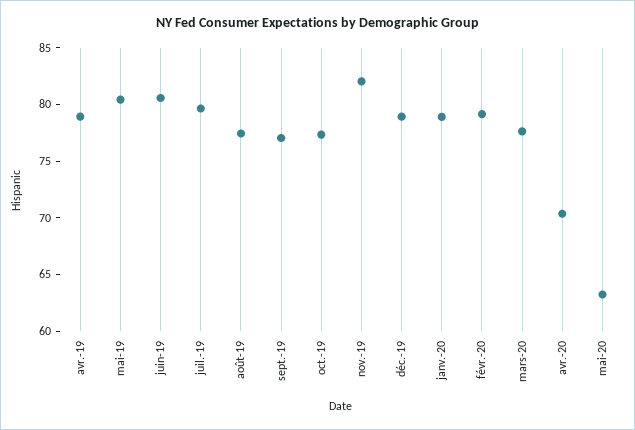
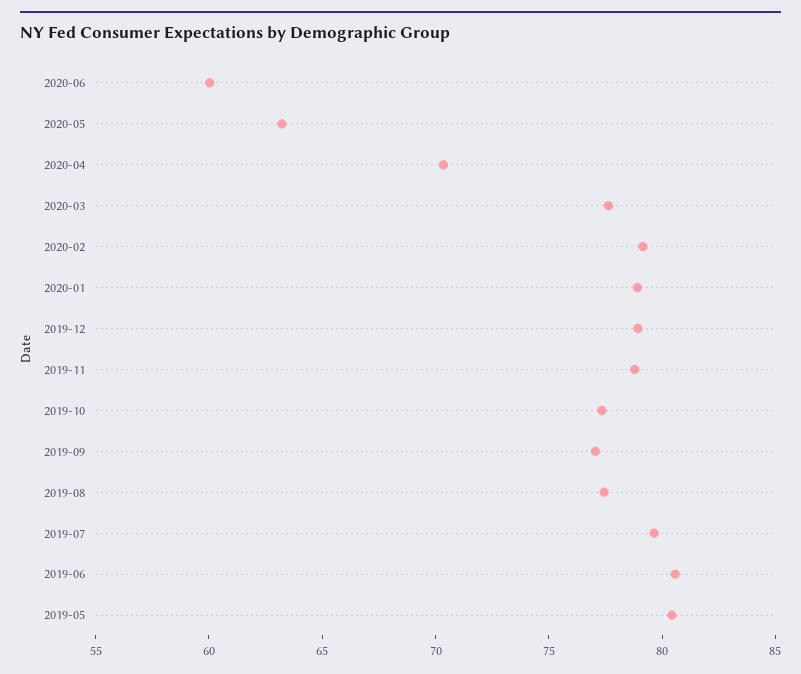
avr.-19: 79 -> none
nov.-19: 82 -> 79
2020-06: none -> 60

